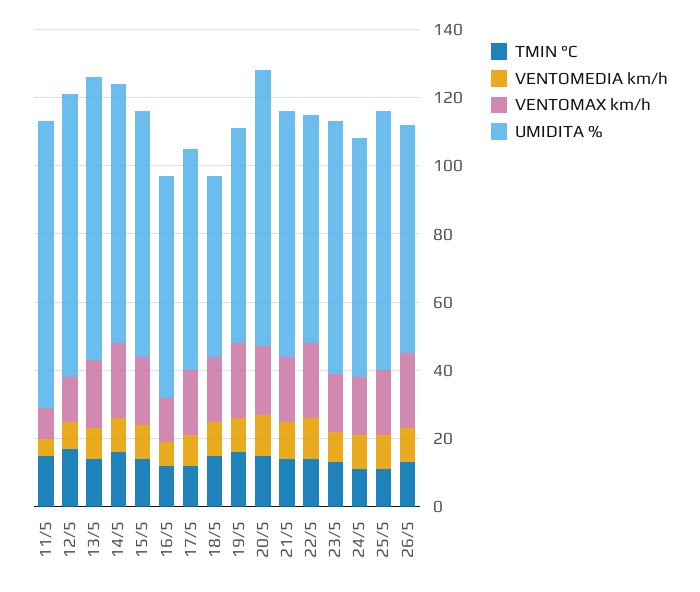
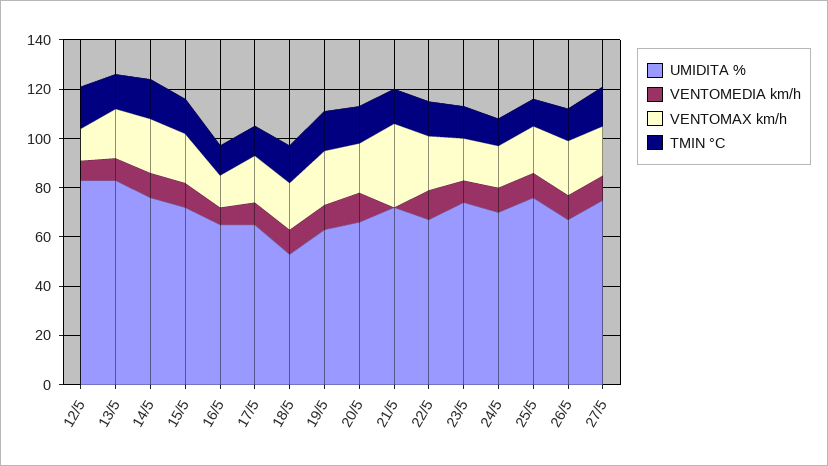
TMIN °C, 11/5: 15 -> none
VENTOMEDIA km/h, 11/5: 5 -> none
VENTOMAX km/h, 11/5: 10 -> none
UMIDITA %, 11/5: 85 -> none
UMIDITA %, 20/5: 80 -> 65
VENTOMEDIA km/h, 21/5: 10 -> 0
VENTOMAX km/h, 21/5: 20 -> 35
UMIDITA %, 27/5: none -> 75
VENTOMEDIA km/h, 27/5: none -> 10
VENTOMAX km/h, 27/5: none -> 20
TMIN °C, 27/5: none -> 15

